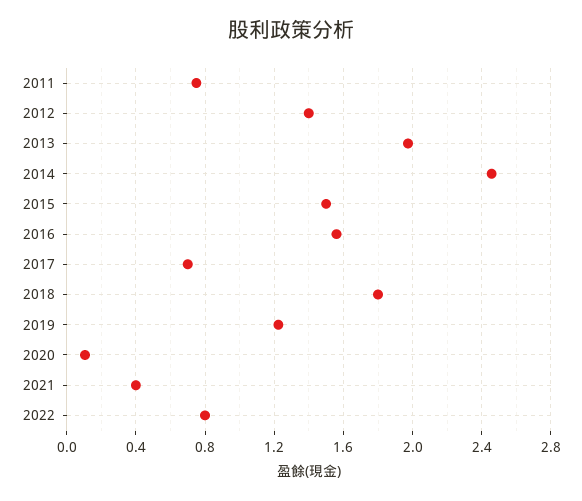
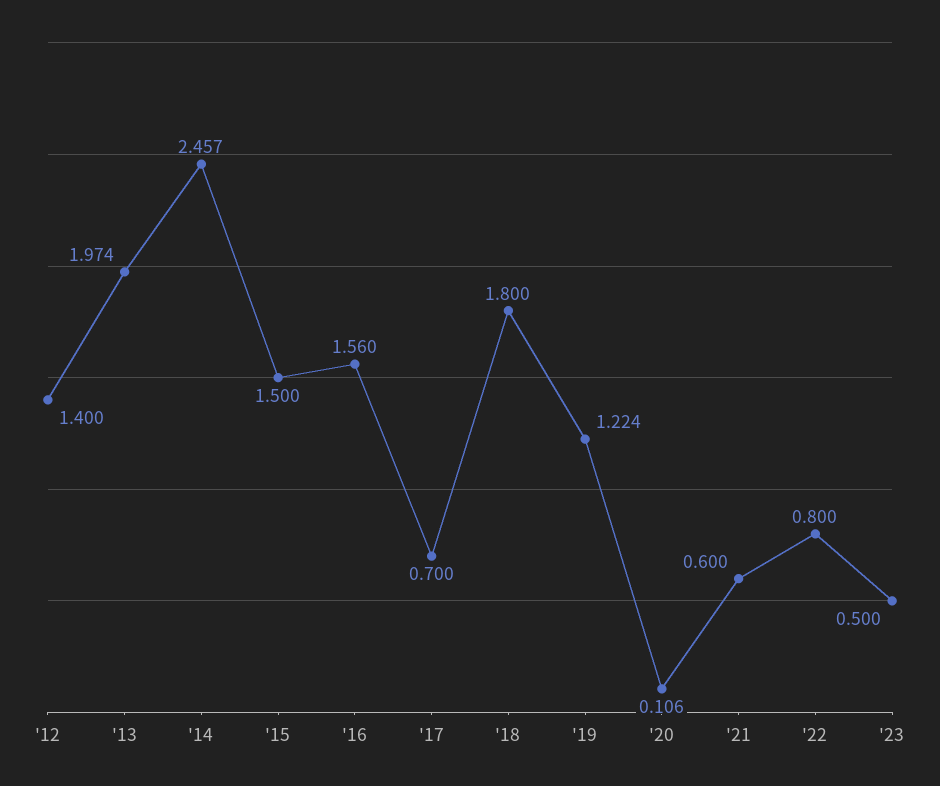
2011: 0.75 -> none
2021: 0.4 -> 0.6
'23: none -> 0.5

